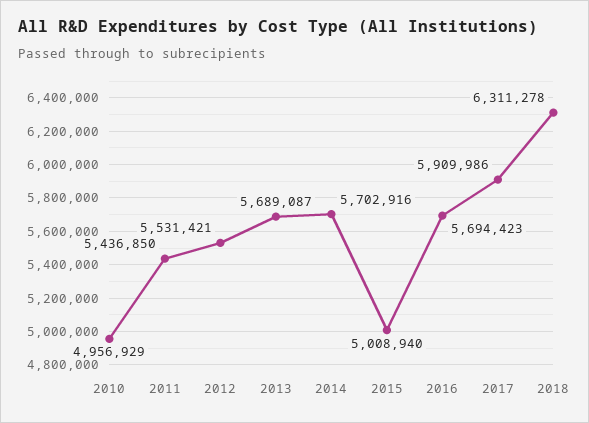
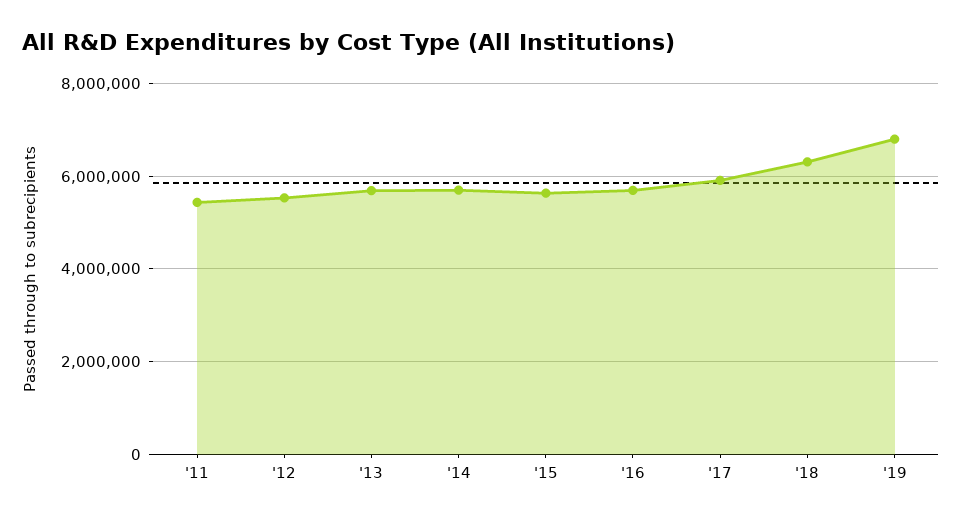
2010: 4956929 -> none
2015: 5008940 -> 5600000
'19: none -> 6800000

